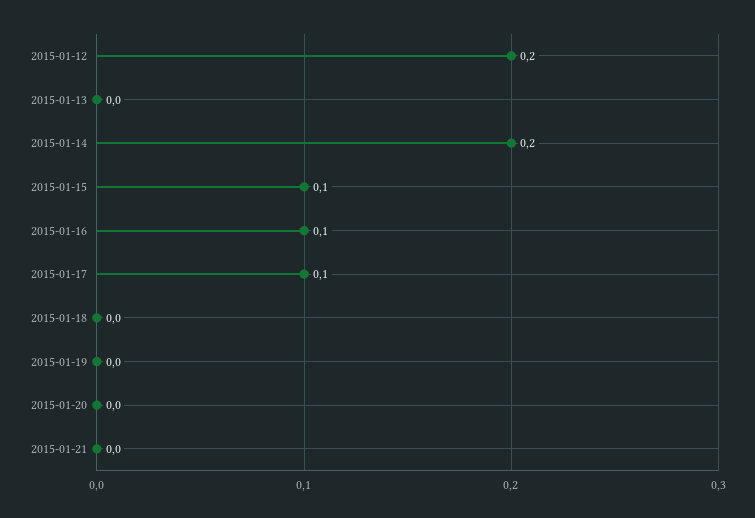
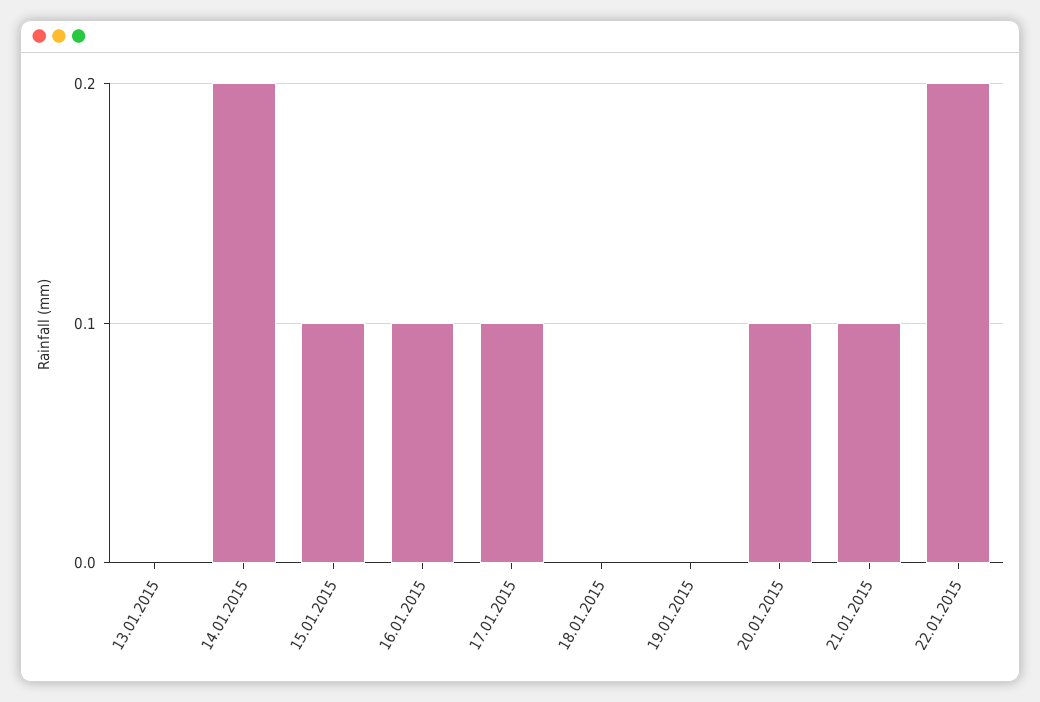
2015-01-12: 0.2 -> none
2015-01-20: 0 -> 0.1
2015-01-21: 0 -> 0.1
22.01.2015: none -> 0.2

